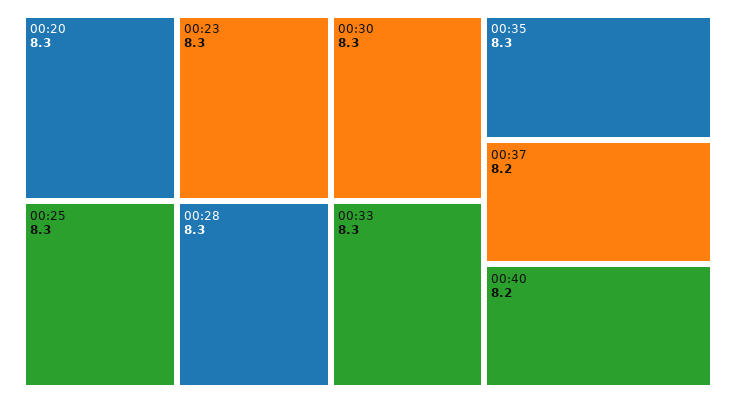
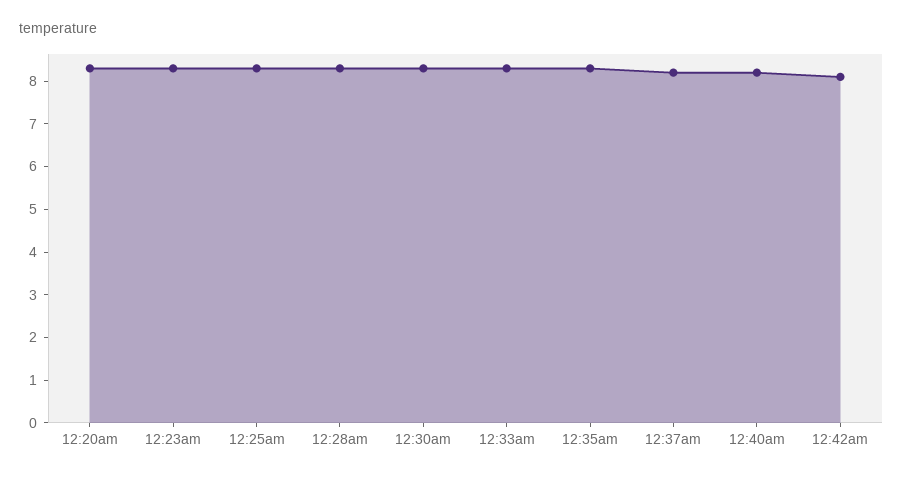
12:42am: none -> 8

